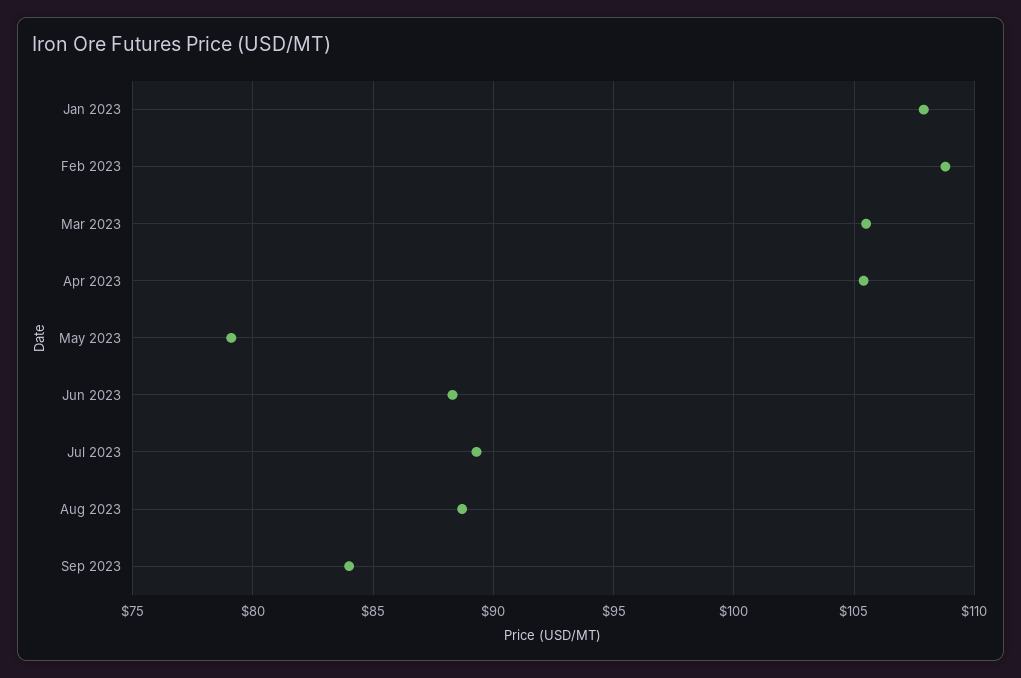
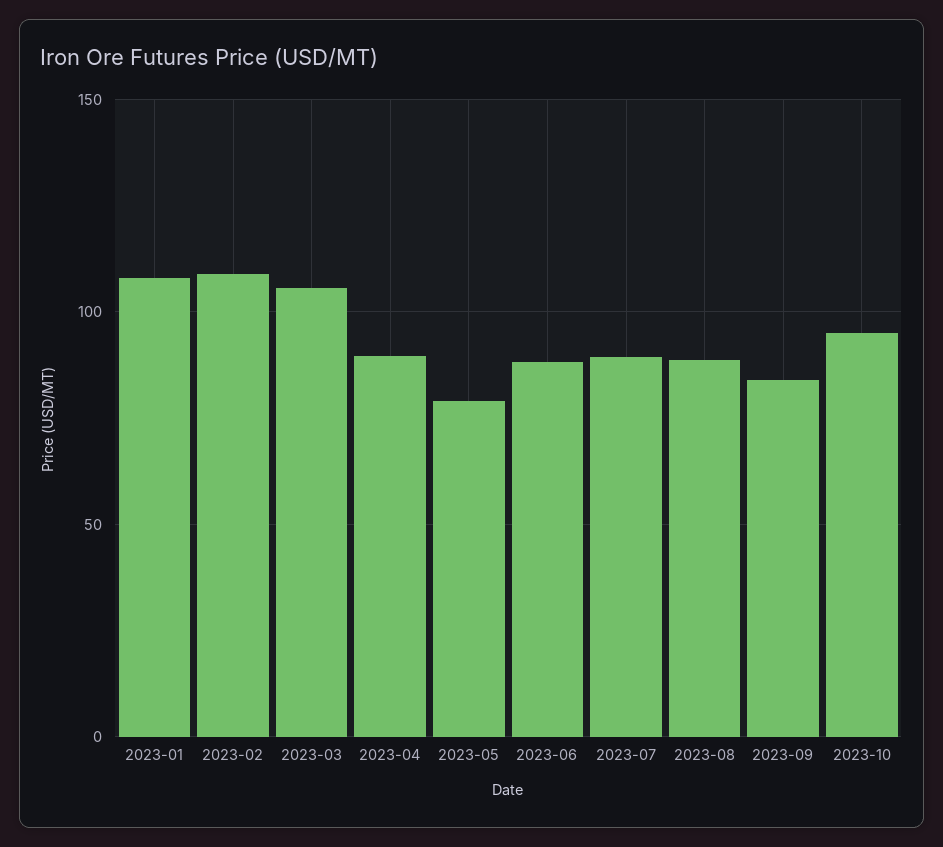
Apr 2023: 105.5 -> 90
2023-10: none -> 95

